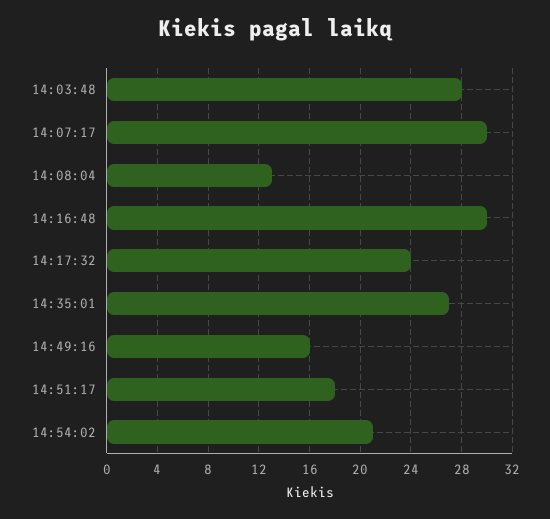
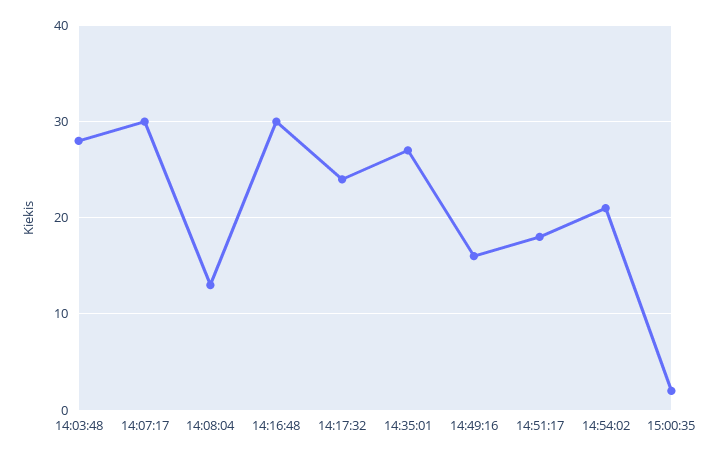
15:00:35: none -> 2

